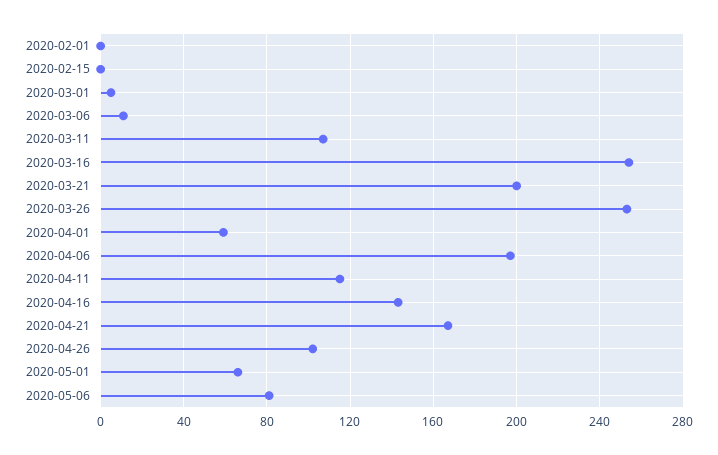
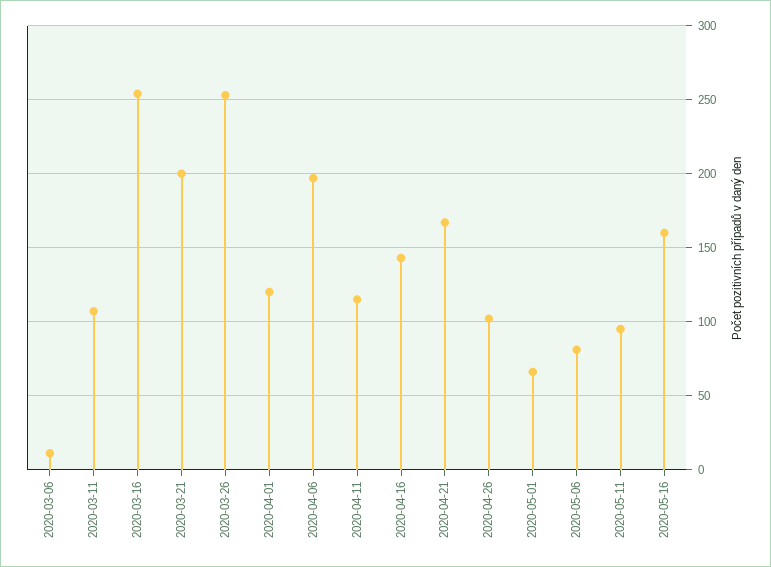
2020-02-01: 0 -> none
2020-02-15: 0 -> none
2020-03-01: 5 -> none
2020-04-01: 60 -> 120
2020-05-11: none -> 95
2020-05-16: none -> 160

